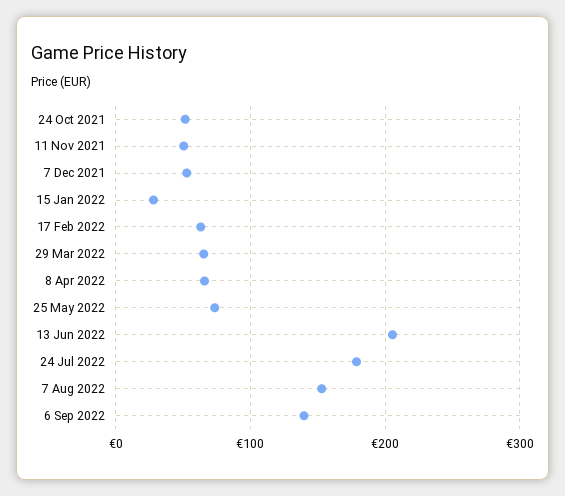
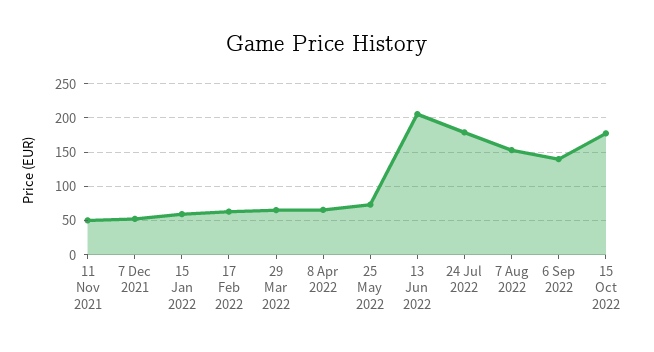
24 Oct 2021: 50 -> none
15 Jan 2022: 30 -> 60
15 Oct 2022: none -> 180

